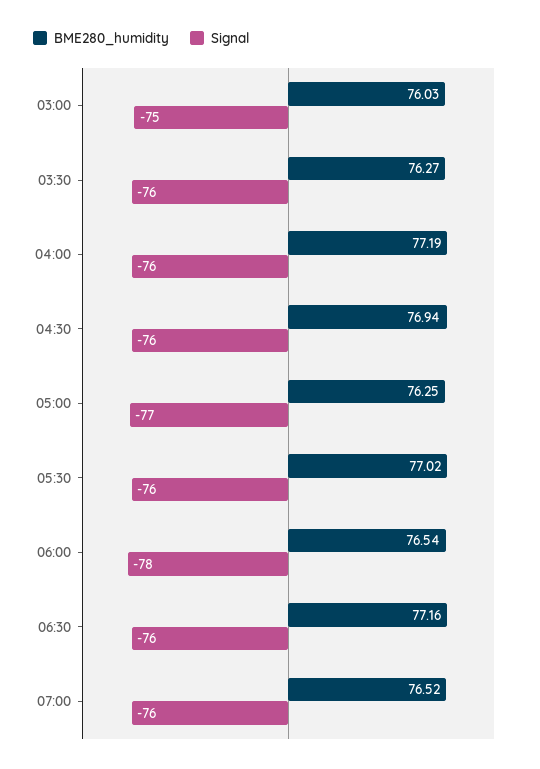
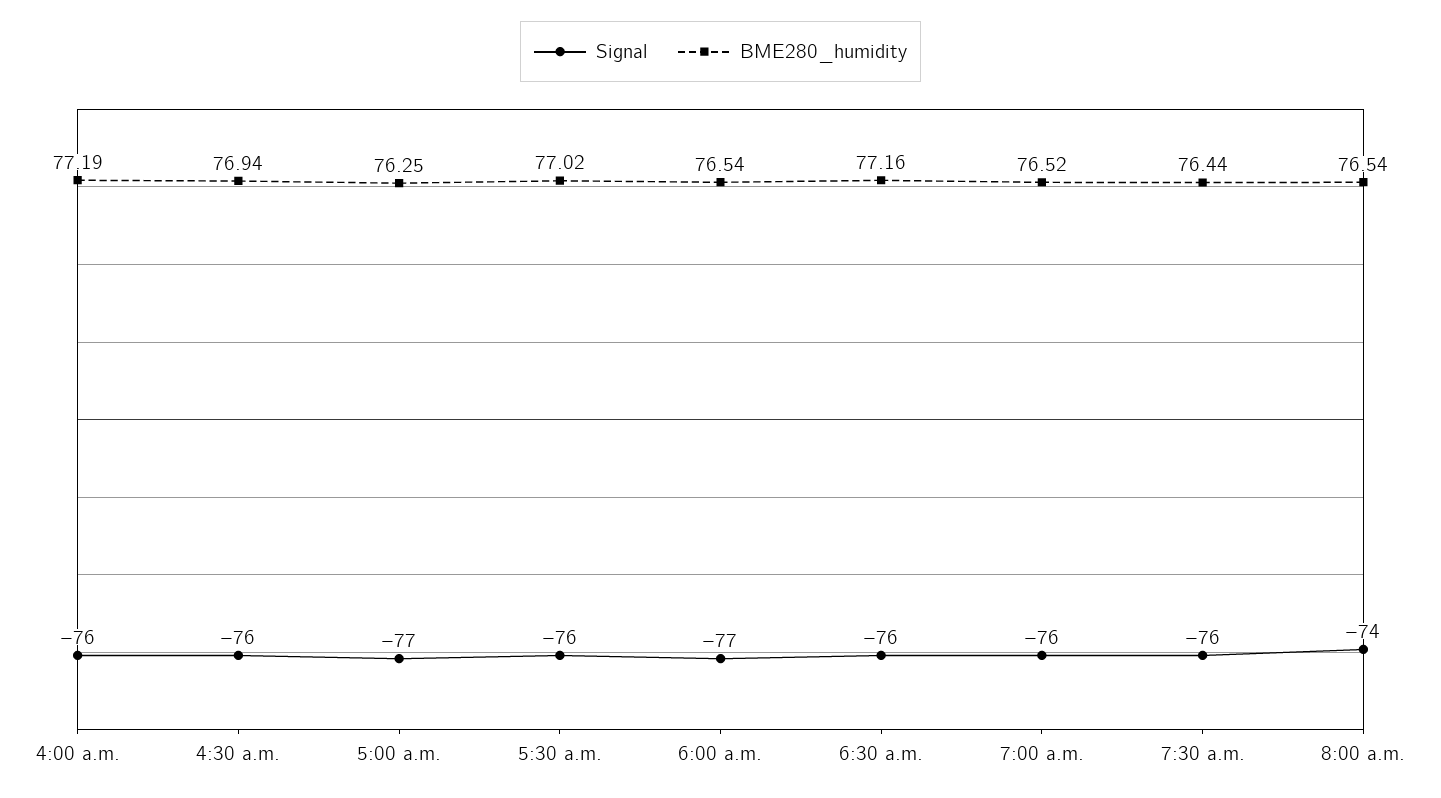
BME280_humidity, 03:00: 76.03 -> none
Signal, 03:00: -75 -> none
BME280_humidity, 03:30: 76.27 -> none
Signal, 03:30: -76 -> none
Signal, 06:00: -78 -> -77
Signal, 7:30 a.m.: none -> -76
BME280_humidity, 7:30 a.m.: none -> 76.44
Signal, 8:00 a.m.: none -> -74
BME280_humidity, 8:00 a.m.: none -> 76.54

